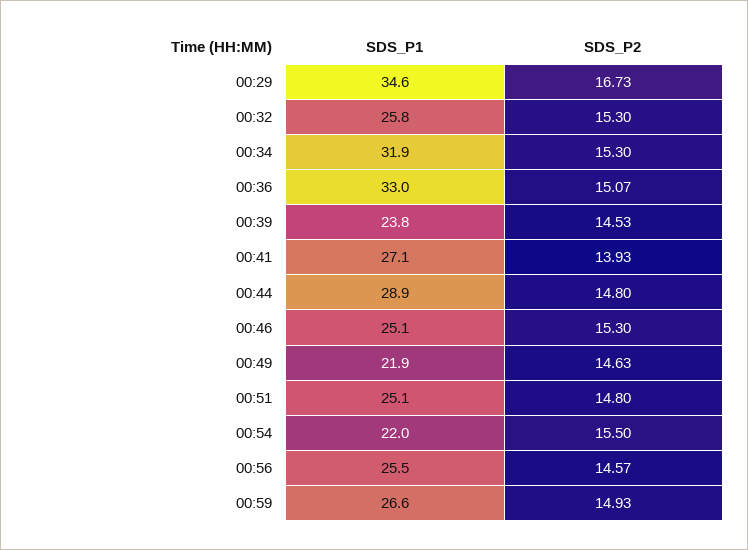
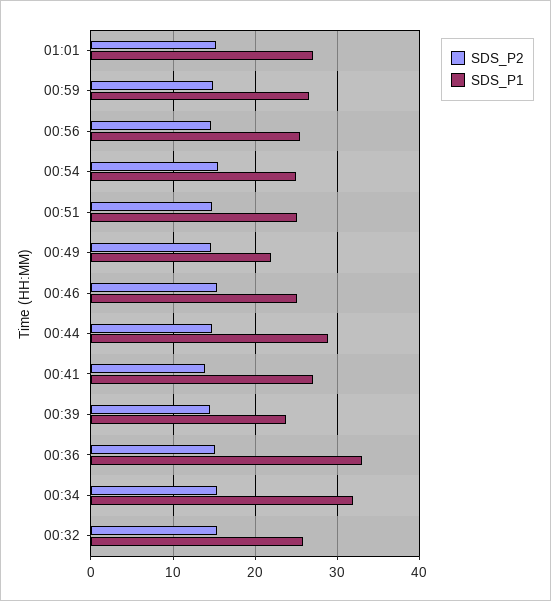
SDS_P1, 00:29: 34.6 -> none
SDS_P2, 00:29: 16.73 -> none
SDS_P1, 00:54: 22 -> 25
SDS_P2, 01:01: none -> 15
SDS_P1, 01:01: none -> 27

